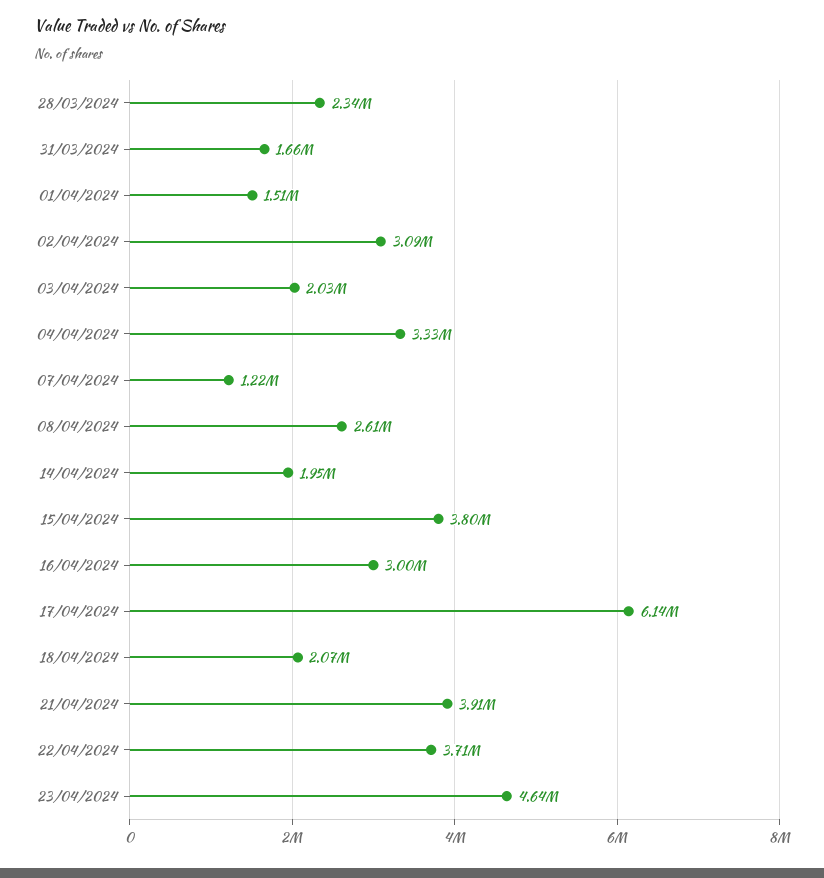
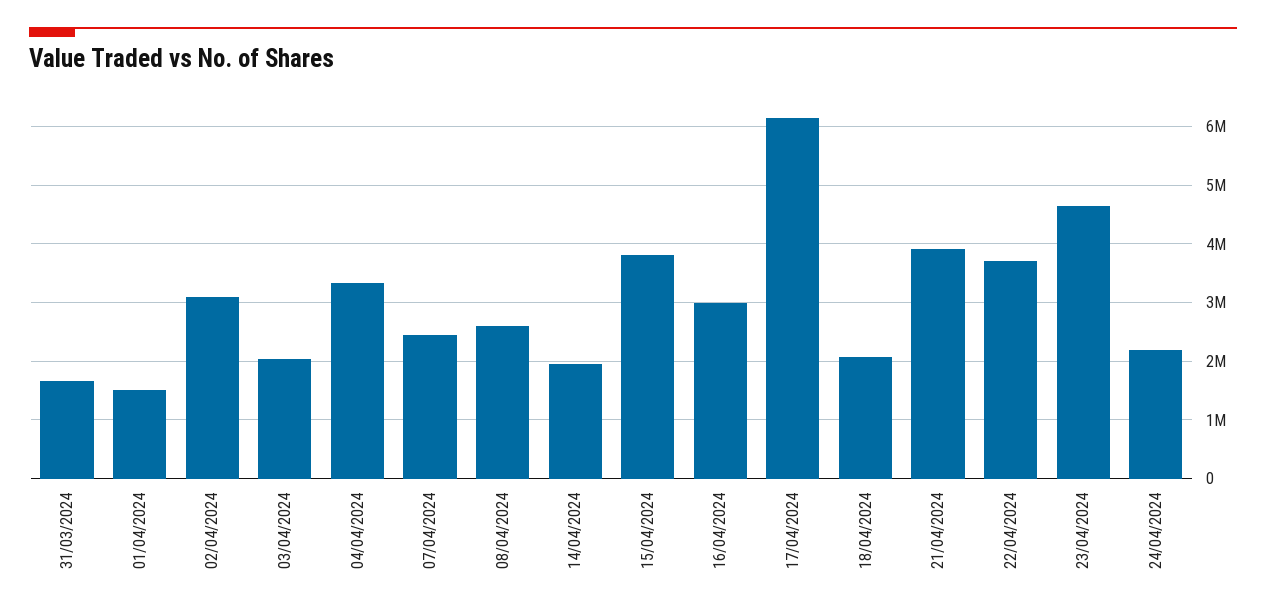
28/03/2024: 2340000 -> none
07/04/2024: 1220000 -> 2400000
24/04/2024: none -> 2200000

